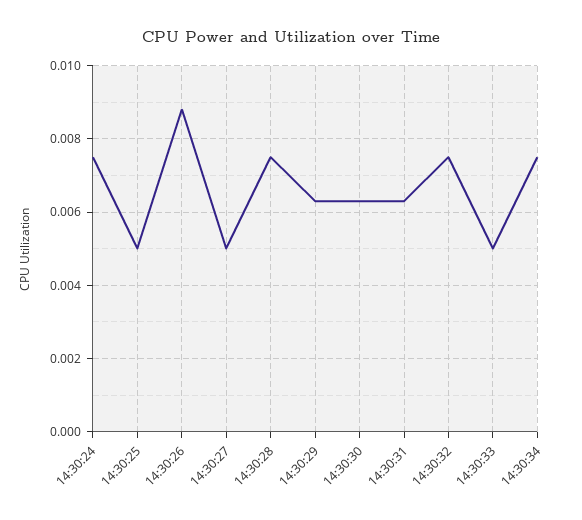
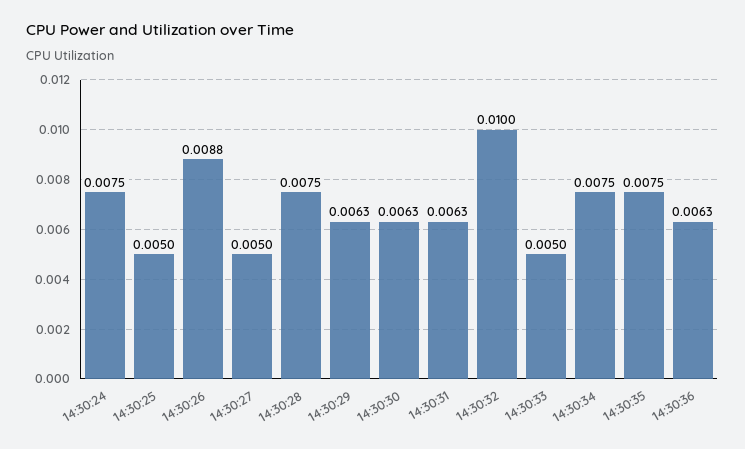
14:30:32: 0.0075 -> 0.01
14:30:35: none -> 0.0075
14:30:36: none -> 0.0063

